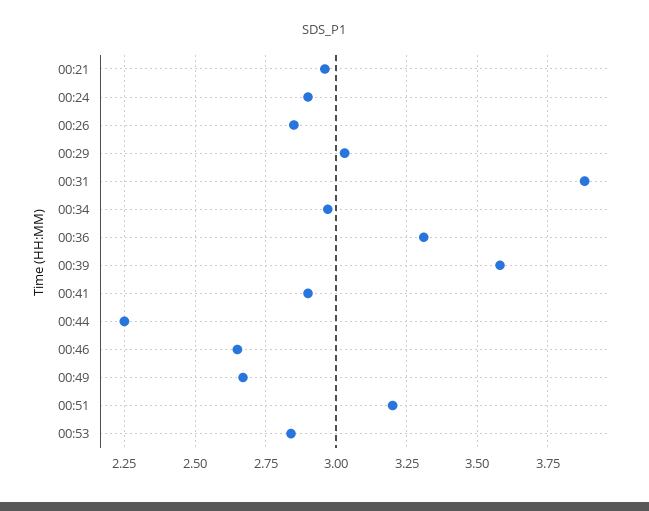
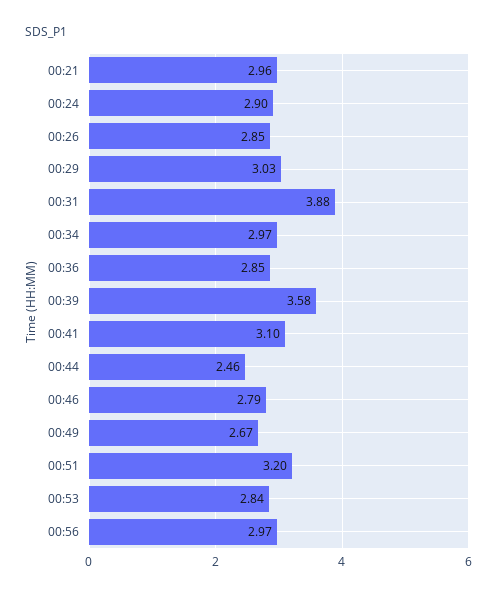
00:36: 3.3 -> 2.85
00:41: 2.9 -> 3.1
00:44: 2.25 -> 2.46
00:46: 2.65 -> 2.79
00:56: none -> 2.97

